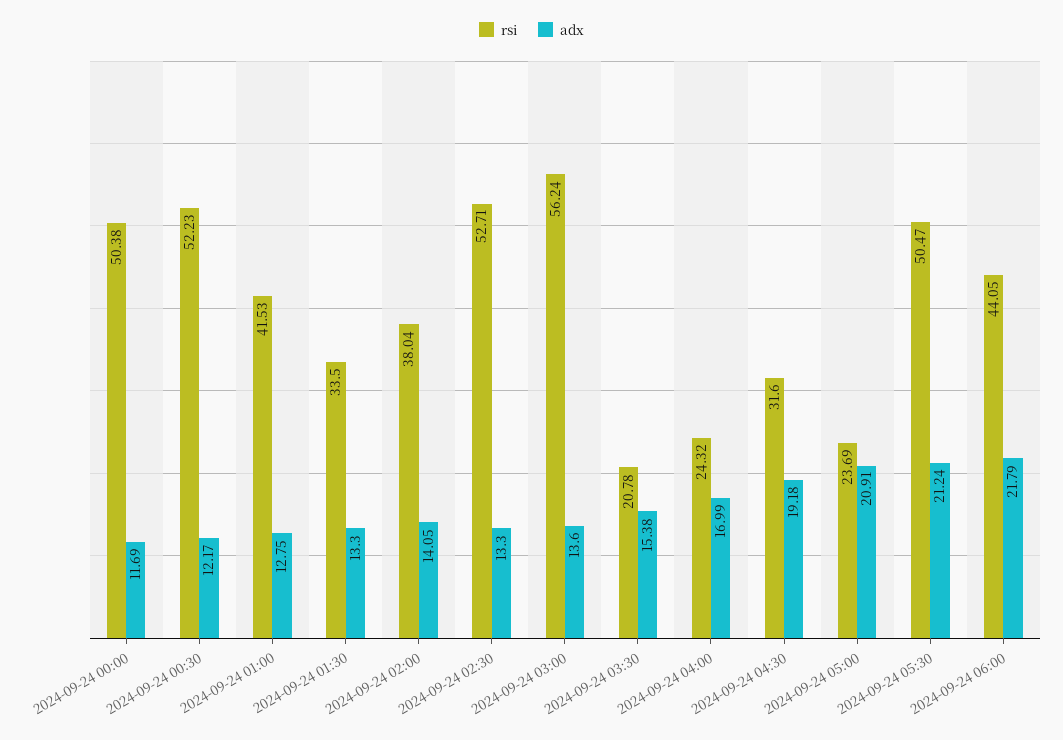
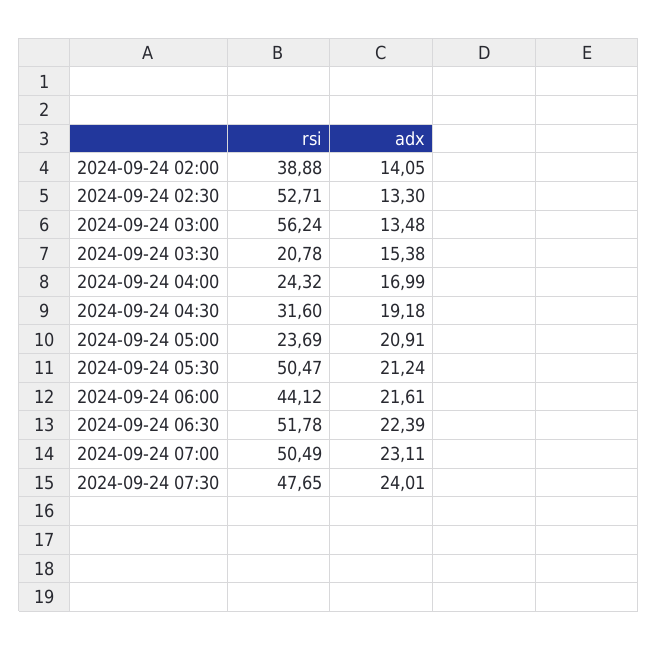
rsi, 2024-09-24 00:00: 50.38 -> none
adx, 2024-09-24 00:00: 11.69 -> none
rsi, 2024-09-24 00:30: 52.23 -> none
adx, 2024-09-24 00:30: 12.17 -> none
rsi, 2024-09-24 01:00: 41.53 -> none
adx, 2024-09-24 01:00: 12.75 -> none
rsi, 2024-09-24 01:30: 33.5 -> none
adx, 2024-09-24 01:30: 13.3 -> none
rsi, 2024-09-24 02:00: 38.04 -> 38.88
adx, 2024-09-24 03:00: 13.6 -> 13.48
rsi, 2024-09-24 06:00: 44.05 -> 44.12
adx, 2024-09-24 06:00: 21.79 -> 21.61
rsi, 2024-09-24 06:30: none -> 51.78
adx, 2024-09-24 06:30: none -> 22.39
rsi, 2024-09-24 07:00: none -> 50.49
adx, 2024-09-24 07:00: none -> 23.11
rsi, 2024-09-24 07:30: none -> 47.65
adx, 2024-09-24 07:30: none -> 24.01

